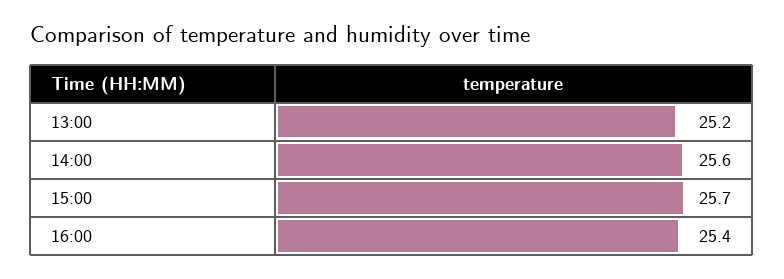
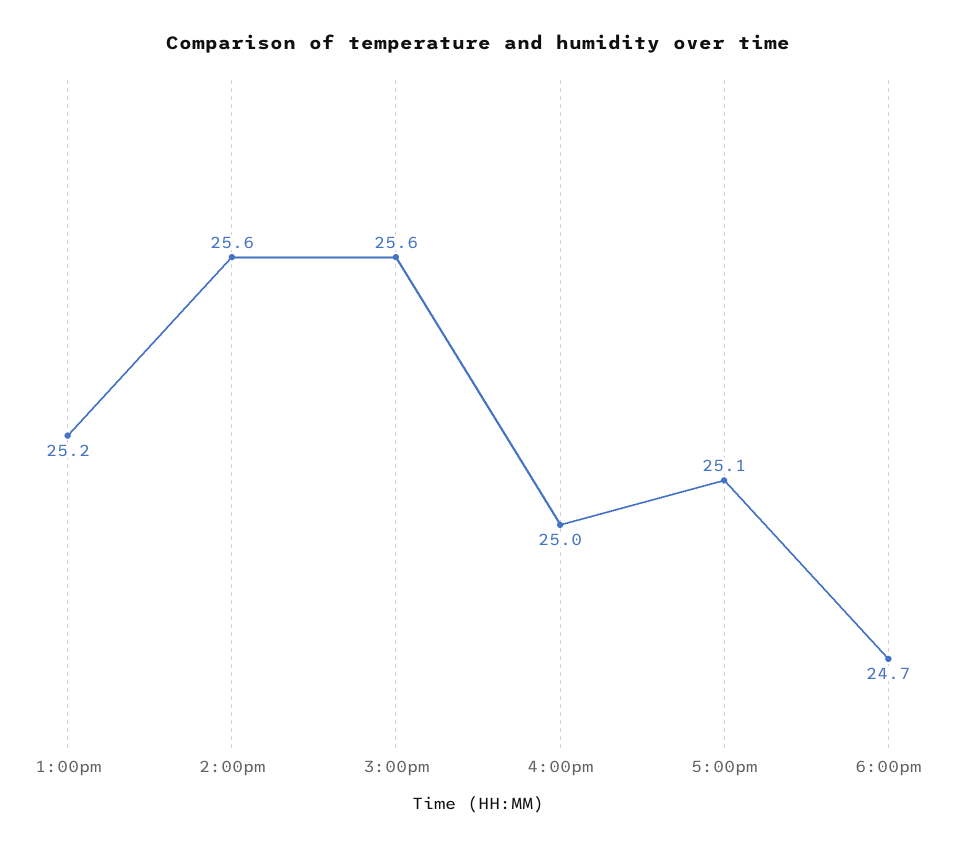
15:00: 25.7 -> 25.6
16:00: 25.4 -> 25
5:00pm: none -> 25.1
6:00pm: none -> 24.7

